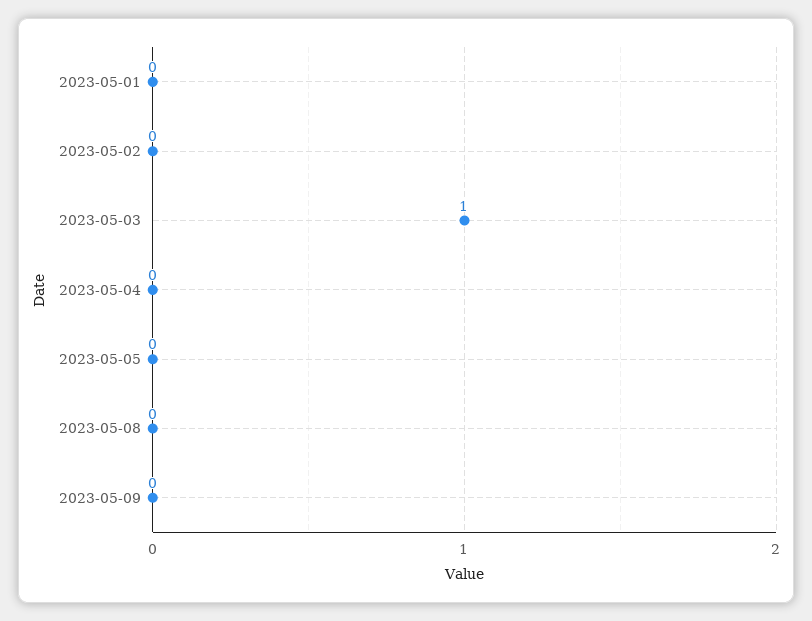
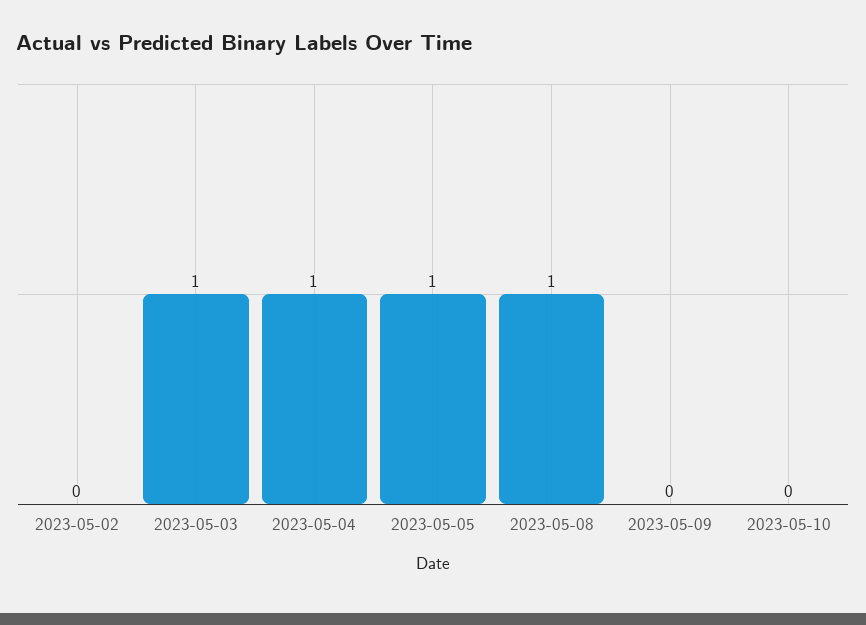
2023-05-01: 0 -> none
2023-05-04: 0 -> 1
2023-05-05: 0 -> 1
2023-05-08: 0 -> 1
2023-05-10: none -> 0

